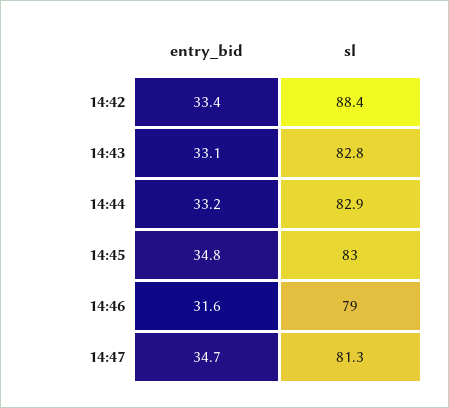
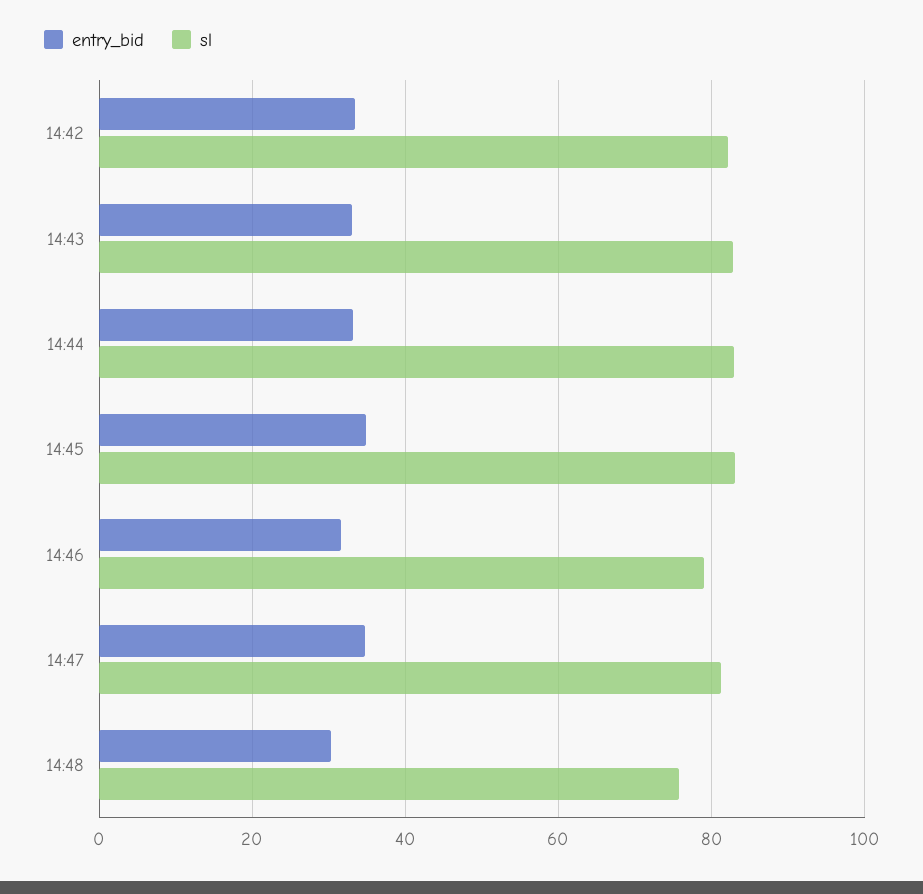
sl, 14:42: 88.4 -> 82
entry_bid, 14:48: none -> 30
sl, 14:48: none -> 76

